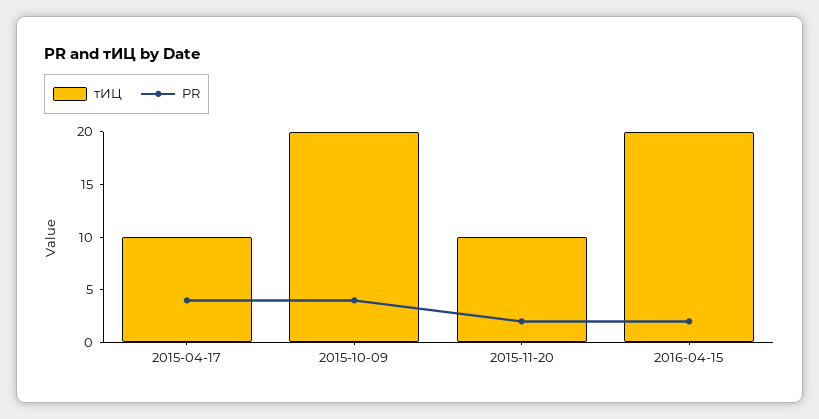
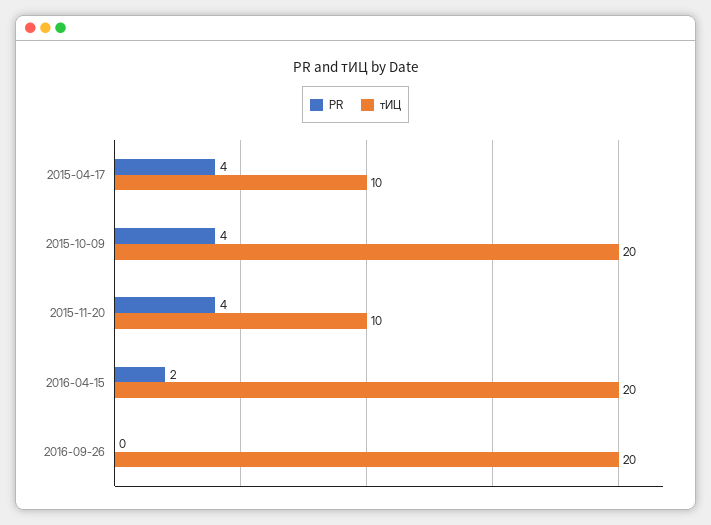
PR, 2015-11-20: 2 -> 4
PR, 2016-09-26: none -> 0
тИЦ, 2016-09-26: none -> 20

